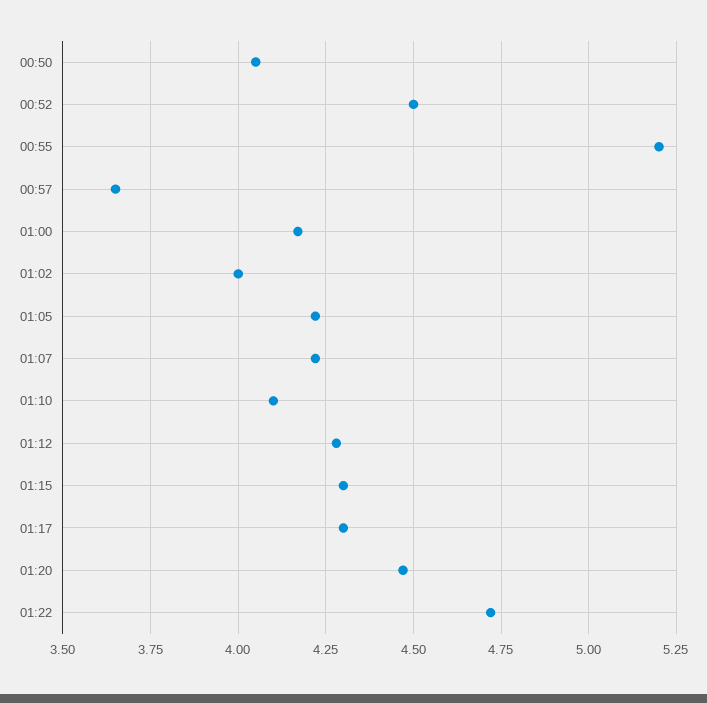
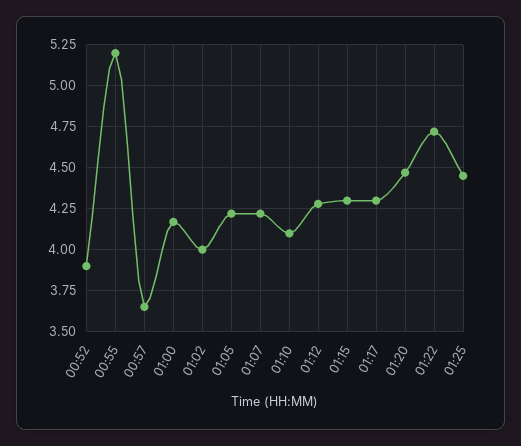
00:50: 4.05 -> none
00:52: 4.5 -> 3.9
01:25: none -> 4.45

